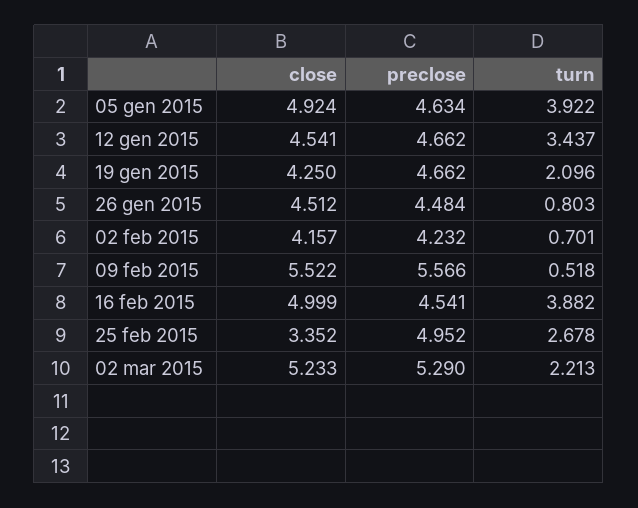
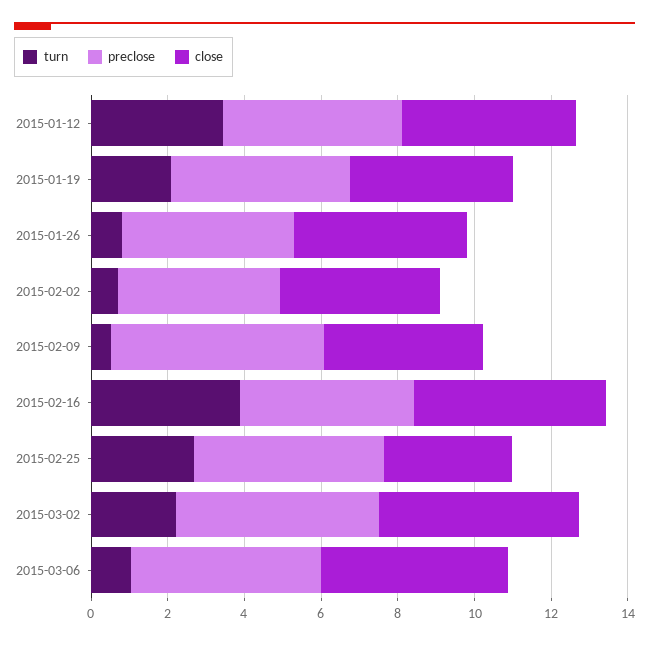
close, 05 gen 2015: 4.924 -> none
preclose, 05 gen 2015: 4.634 -> none
turn, 05 gen 2015: 3.922 -> none
close, 09 feb 2015: 5.522 -> 4
turn, 2015-03-06: none -> 1
preclose, 2015-03-06: none -> 5
close, 2015-03-06: none -> 5

